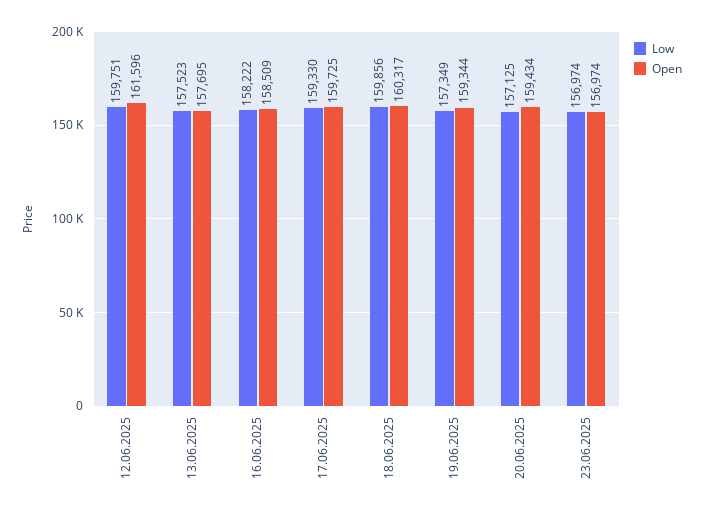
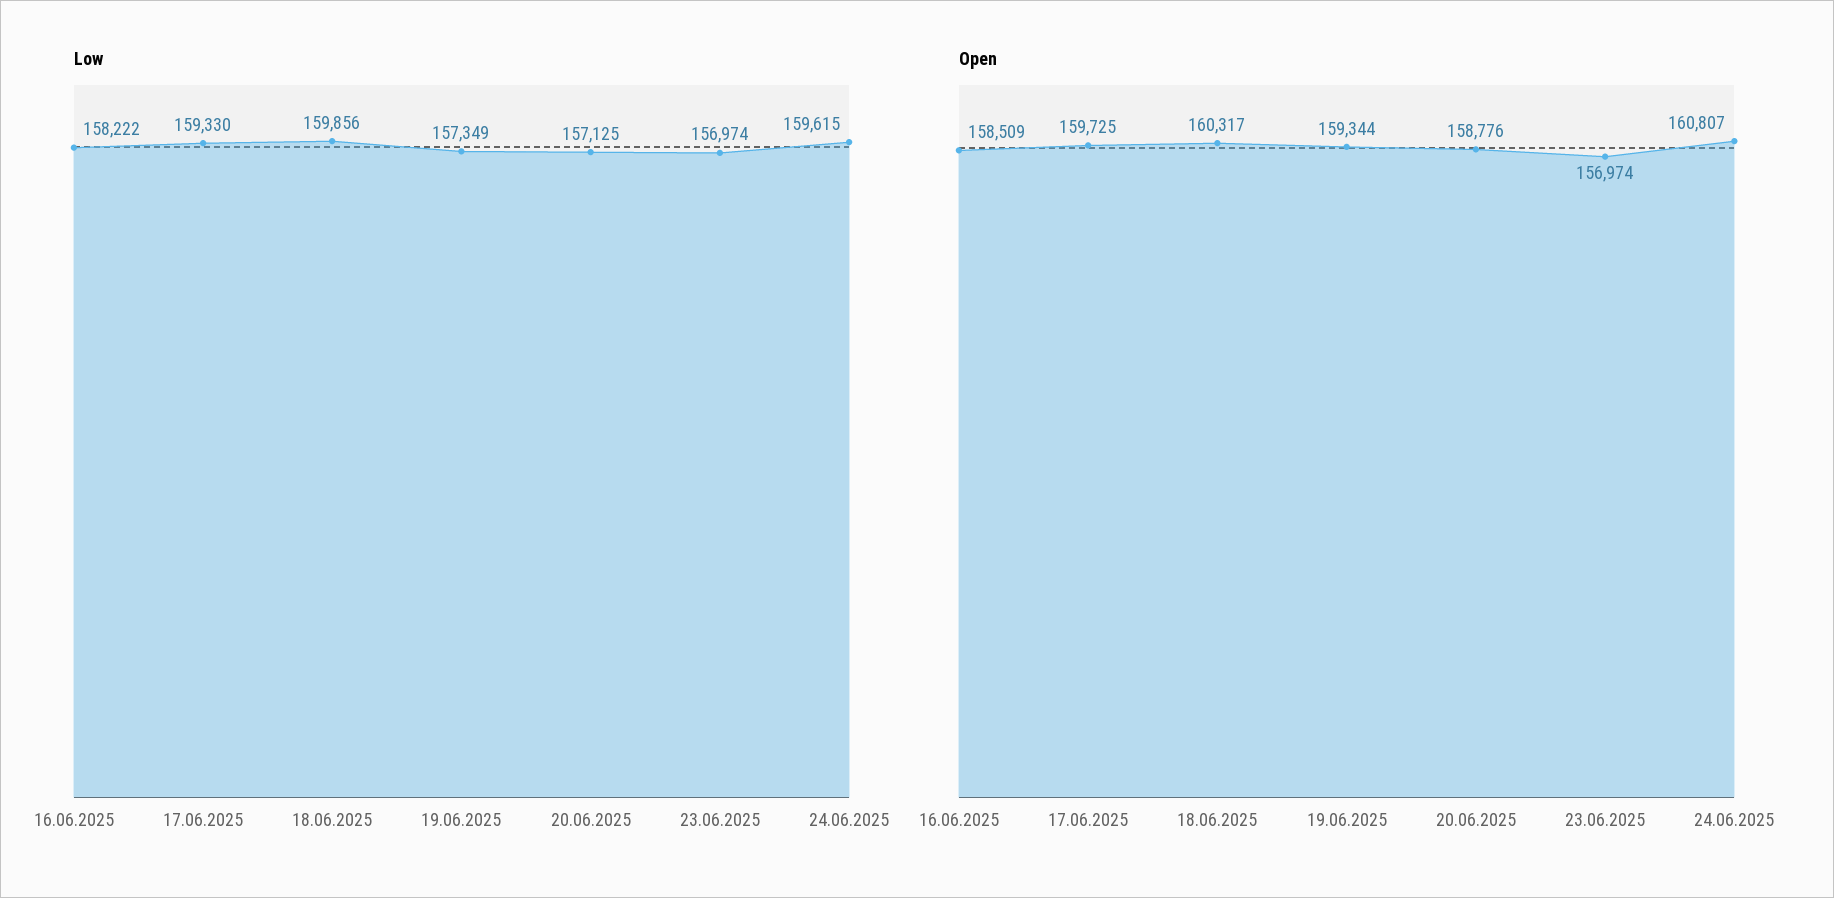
Low, 12.06.2025: 159751 -> none
Open, 12.06.2025: 161596 -> none
Low, 13.06.2025: 157523 -> none
Open, 13.06.2025: 157695 -> none
Open, 20.06.2025: 159434 -> 158776
Low, 24.06.2025: none -> 159615
Open, 24.06.2025: none -> 160807

